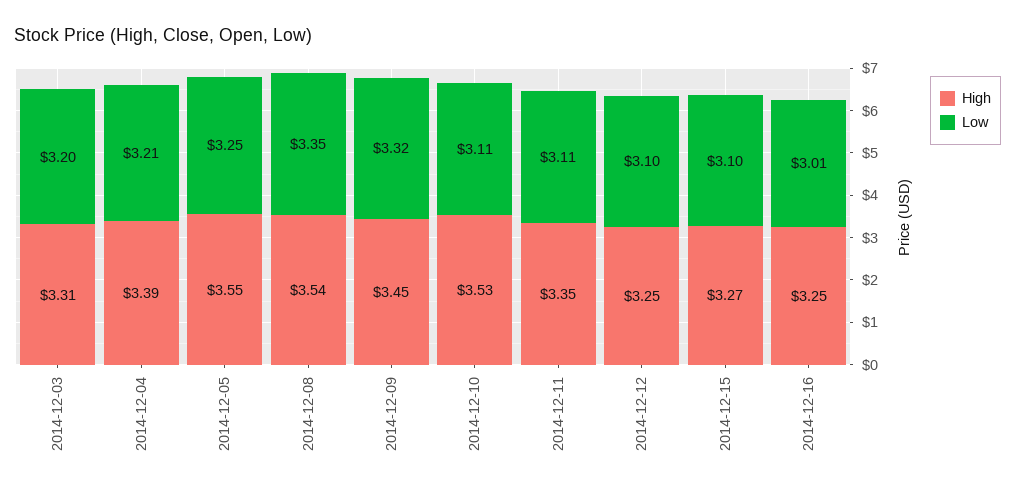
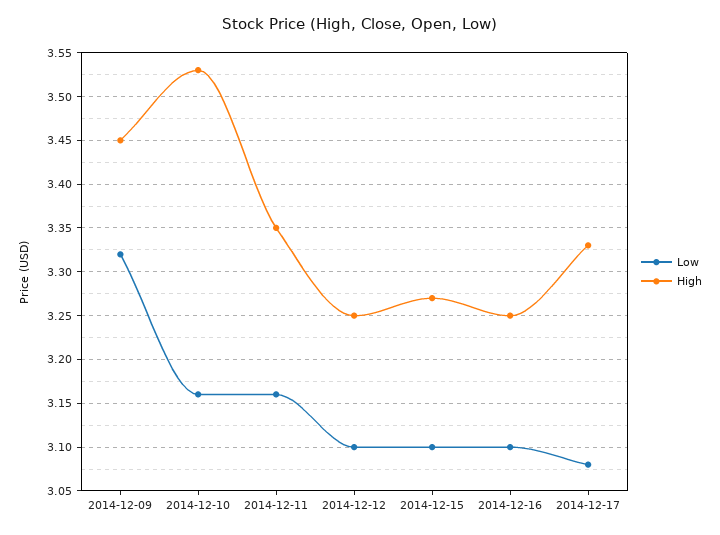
High, 2014-12-03: 3.31 -> none
Low, 2014-12-03: 3.2 -> none
High, 2014-12-04: 3.39 -> none
Low, 2014-12-04: 3.21 -> none
High, 2014-12-05: 3.55 -> none
Low, 2014-12-05: 3.25 -> none
High, 2014-12-08: 3.54 -> none
Low, 2014-12-08: 3.35 -> none
Low, 2014-12-10: 3.11 -> 3.16
Low, 2014-12-11: 3.11 -> 3.16
Low, 2014-12-16: 3.01 -> 3.1
Low, 2014-12-17: none -> 3.08
High, 2014-12-17: none -> 3.33

